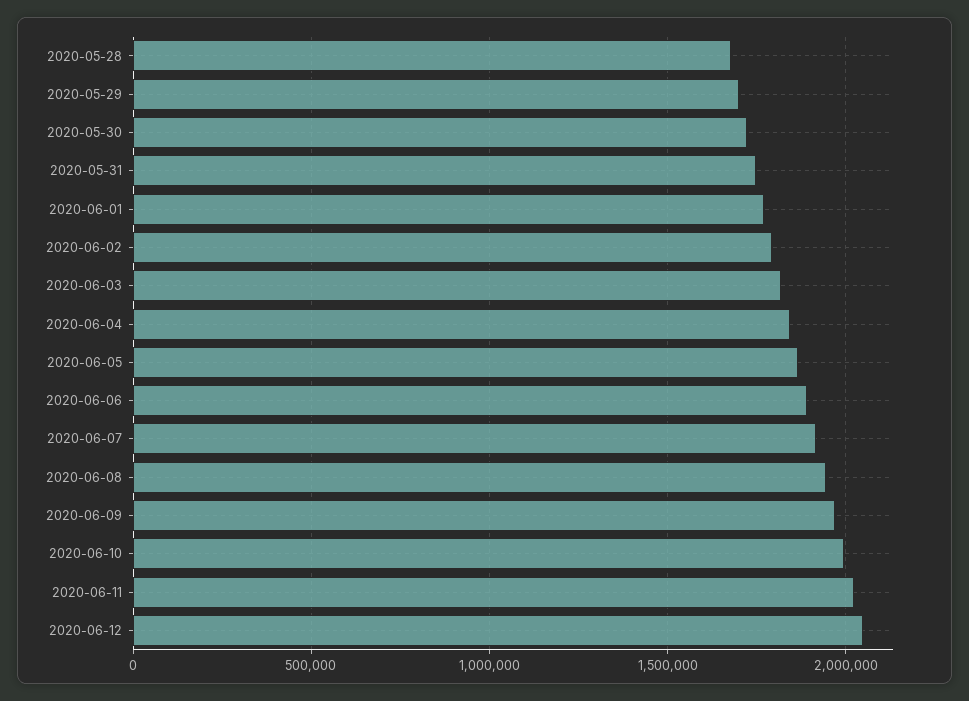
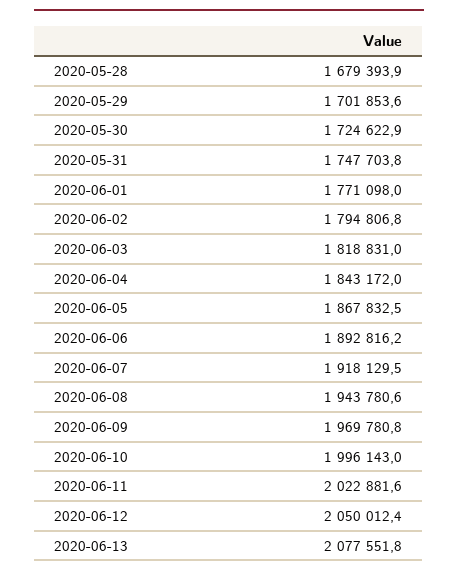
2020-06-13: none -> 2077551.8

